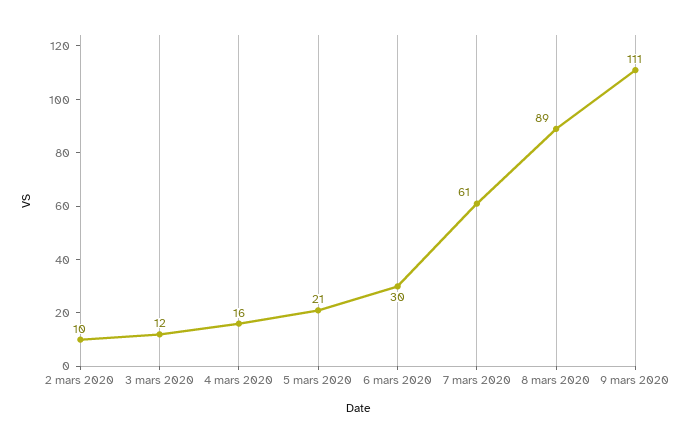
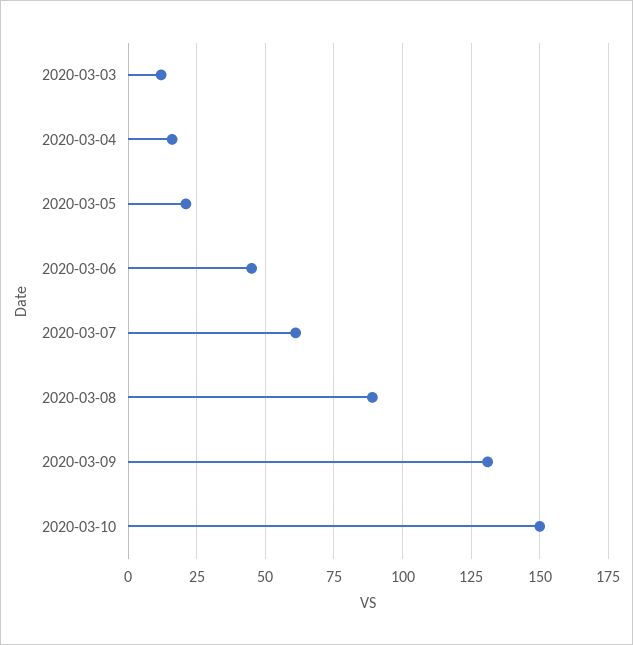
2 mars 2020: 10 -> none
6 mars 2020: 30 -> 45
9 mars 2020: 111 -> 130
2020-03-10: none -> 150

